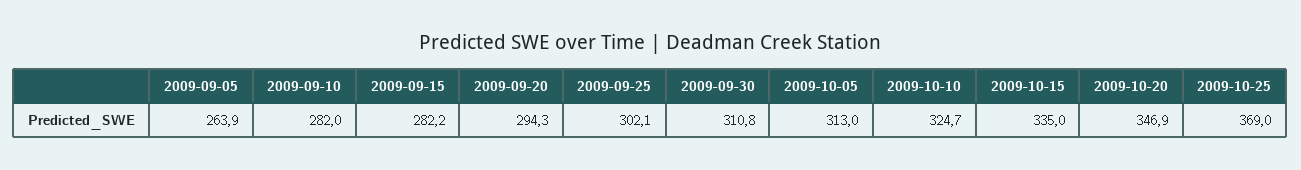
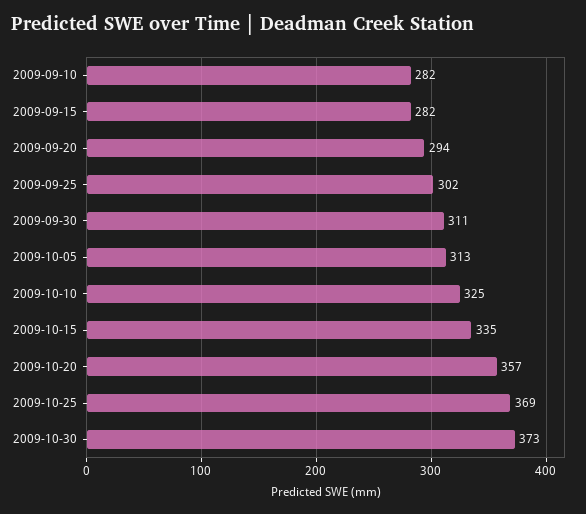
2009-09-05: 263.9 -> none
2009-10-20: 346.9 -> 357
2009-10-30: none -> 373

